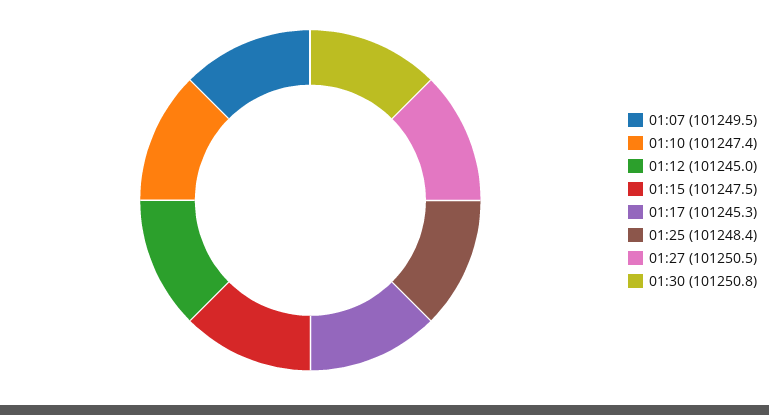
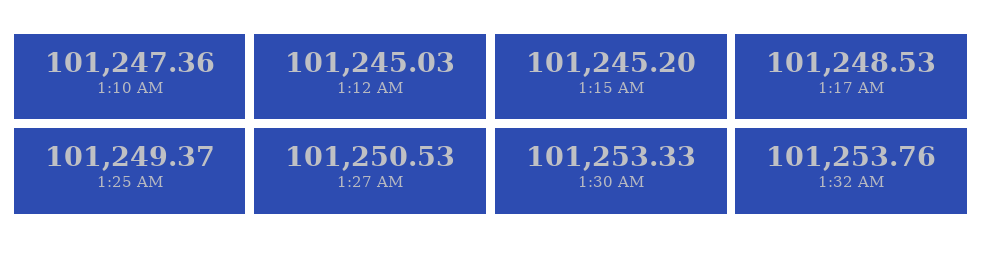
01:07: 101249.5 -> none
01:15: 101247.5 -> 101245.2
01:17: 101245.3 -> 101248.53
01:25: 101248.4 -> 101249.37
01:30: 101250.8 -> 101253.33
1:32 AM: none -> 101253.76

